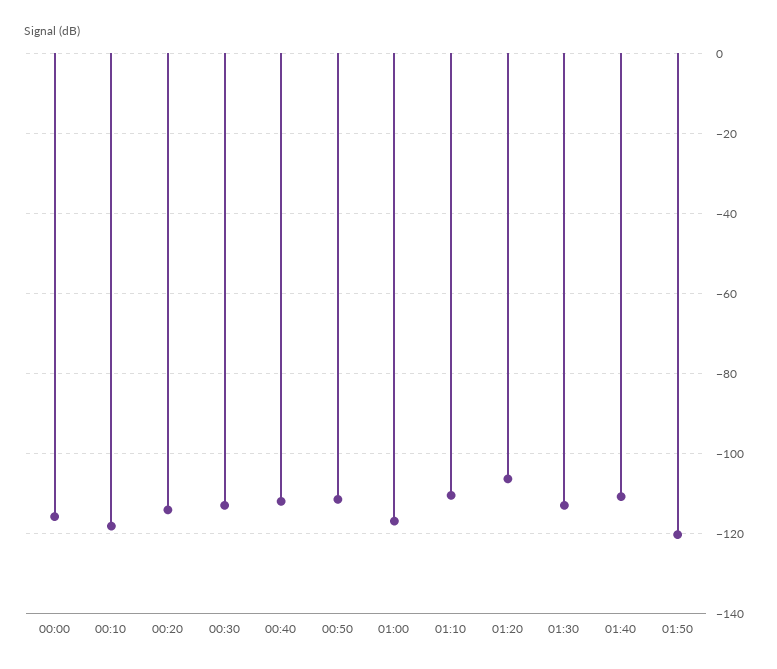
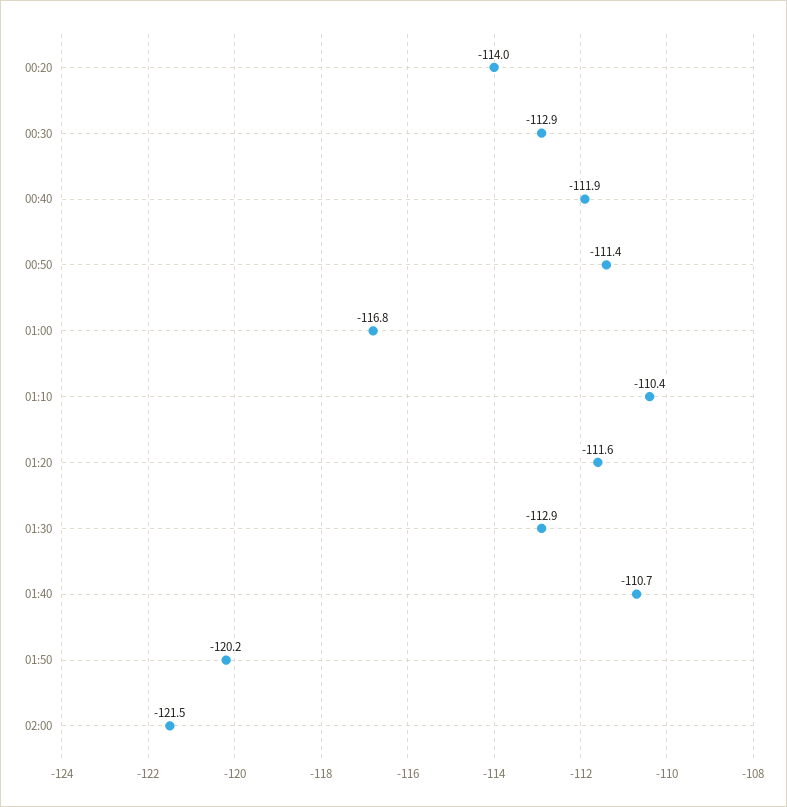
00:00: -116 -> none
00:10: -118 -> none
01:20: -106 -> -111.6
02:00: none -> -121.5

